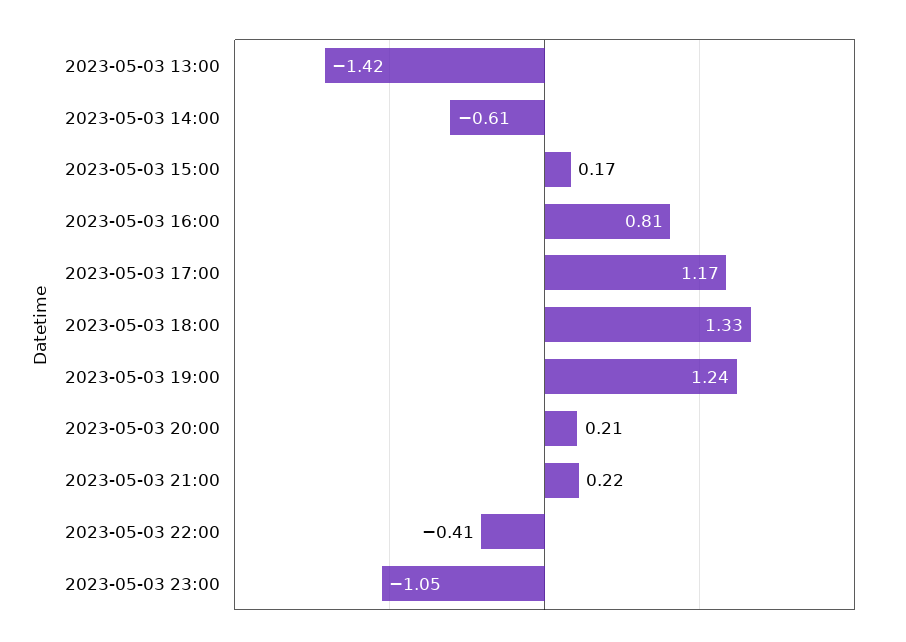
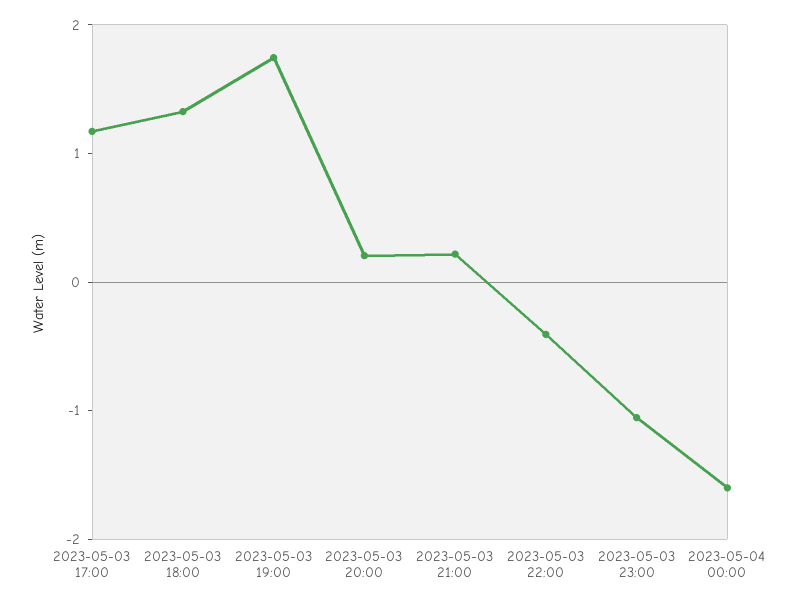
2023-05-03 13:00: -1.42 -> none
2023-05-03 14:00: -0.61 -> none
2023-05-03 15:00: 0.17 -> none
2023-05-03 16:00: 0.81 -> none
2023-05-03 19:00: 1.24 -> 1.8
2023-05-04 00:00: none -> -1.6

